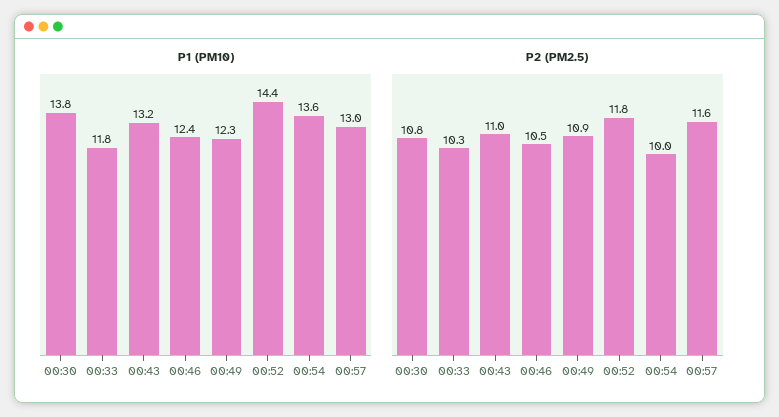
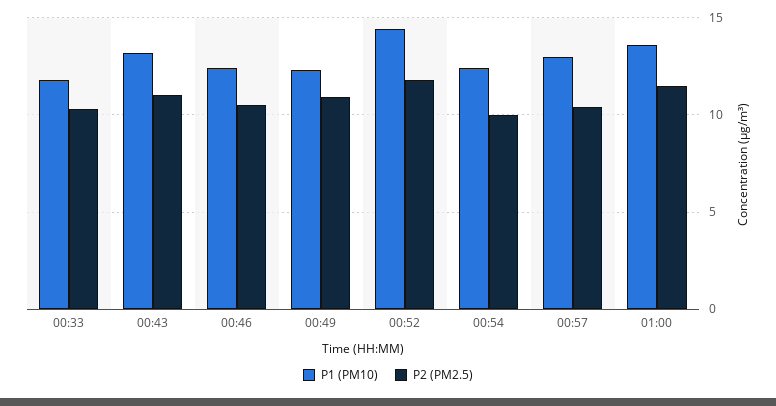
P1 (PM10), 00:30: 13.8 -> none
P1 (PM10), 00:54: 13.6 -> 12.5
P2 (PM2.5), 00:30: 10.8 -> none
P2 (PM2.5), 00:57: 11.6 -> 10.5
P1 (PM10), 01:00: none -> 13.5
P2 (PM2.5), 01:00: none -> 11.5

